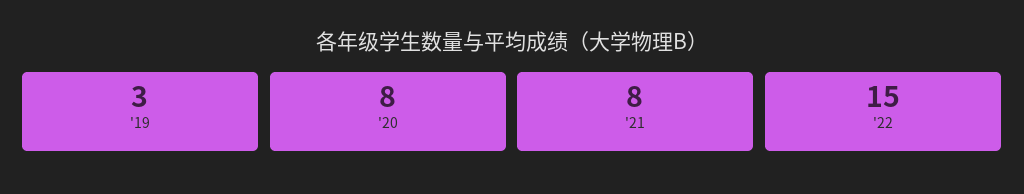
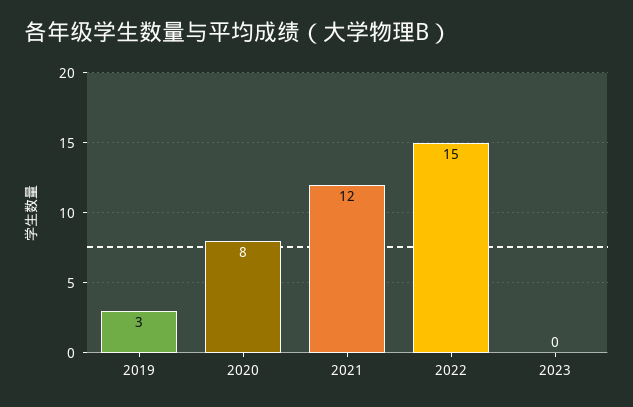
'21: 8 -> 12
2023: none -> 0

